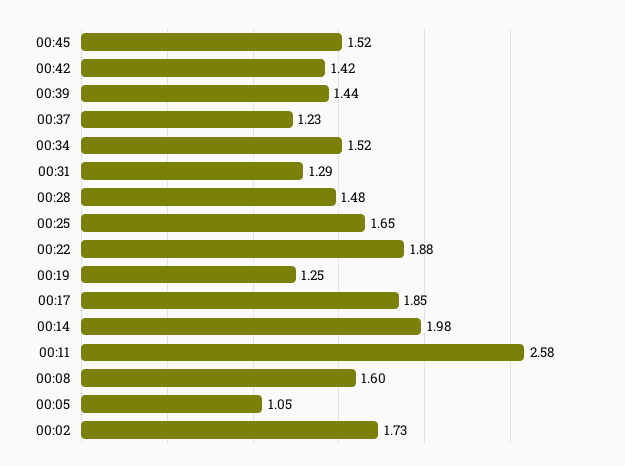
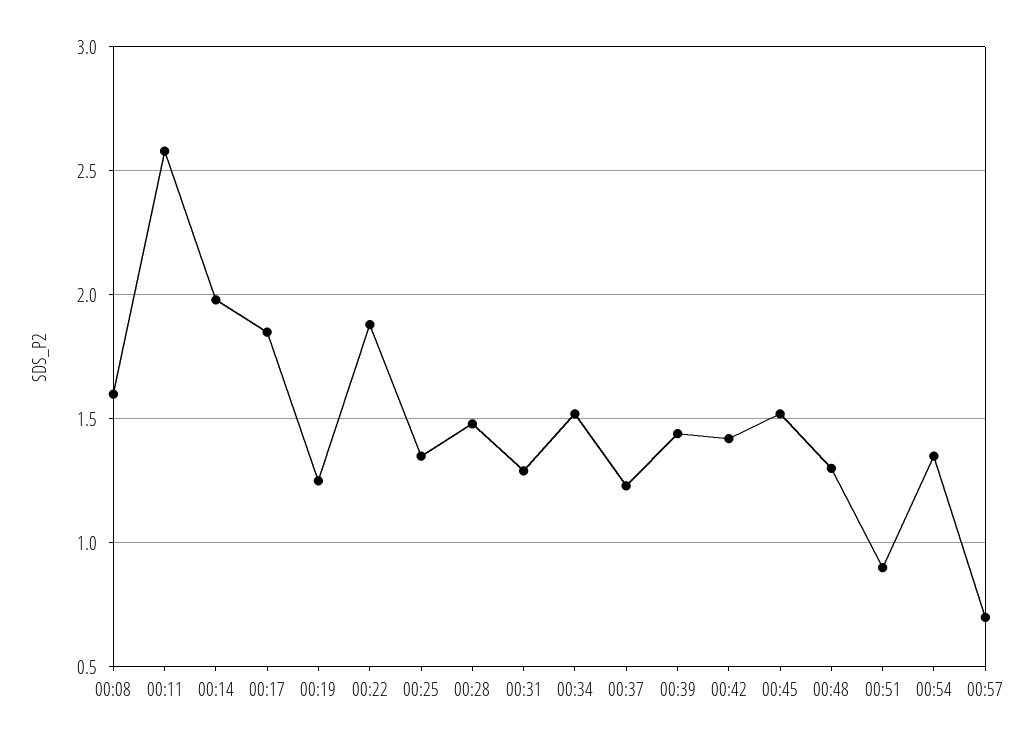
00:25: 1.65 -> 1.35
00:05: 1.05 -> none
00:02: 1.73 -> none
00:48: none -> 1.3
00:51: none -> 0.9
00:54: none -> 1.35
00:57: none -> 0.7

